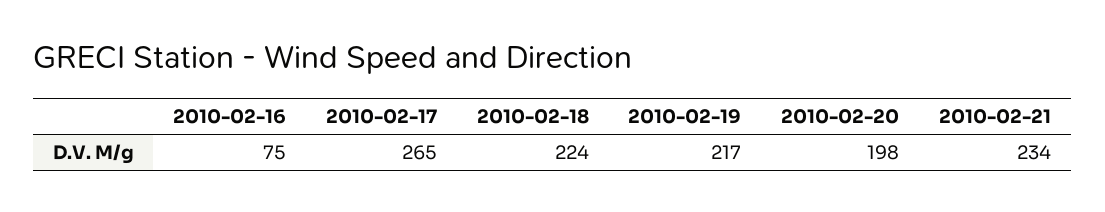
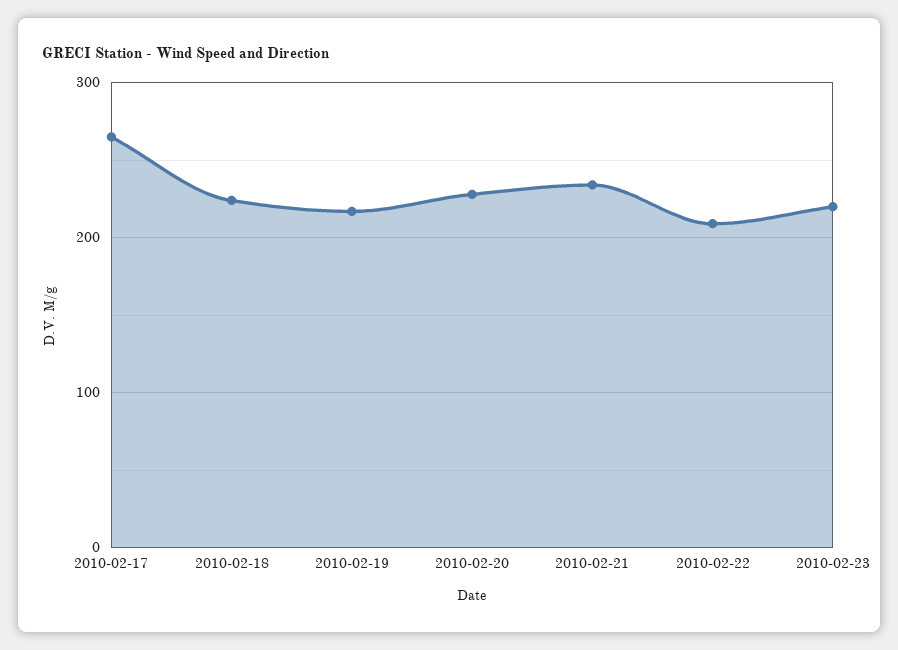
2010-02-16: 75 -> none
2010-02-20: 198 -> 230
2010-02-22: none -> 210
2010-02-23: none -> 220

